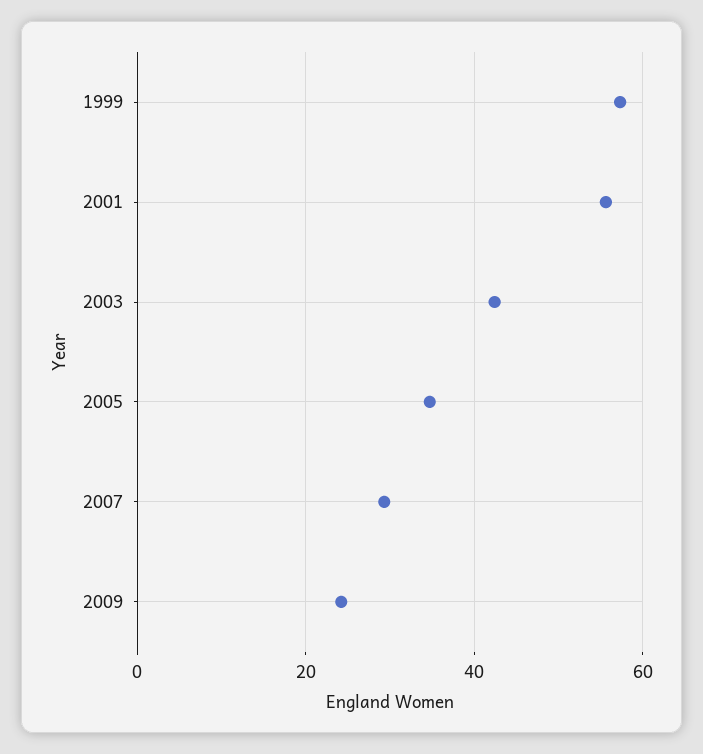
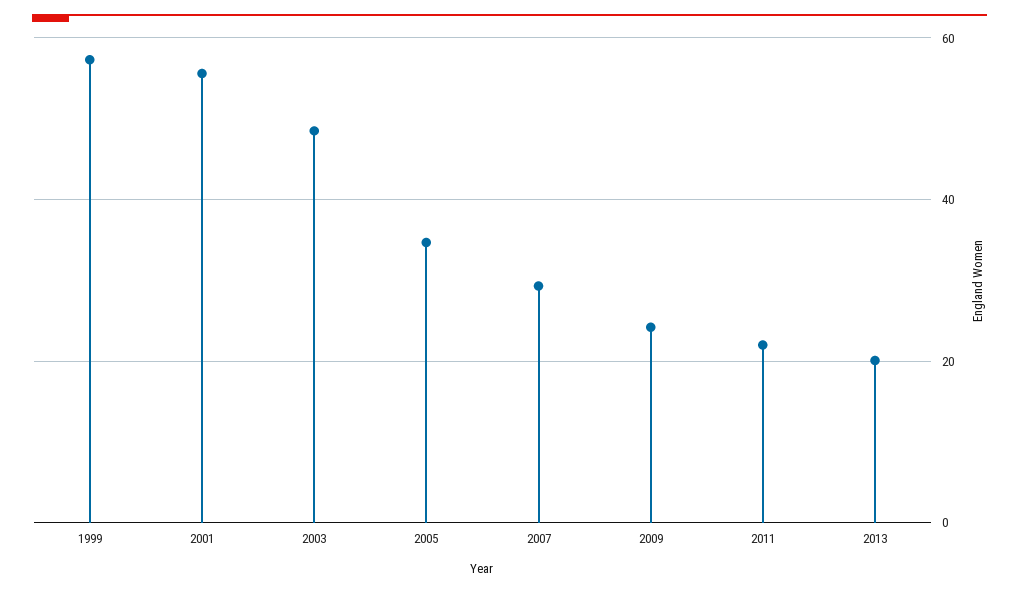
2003: 42 -> 48
2011: none -> 22
2013: none -> 20

